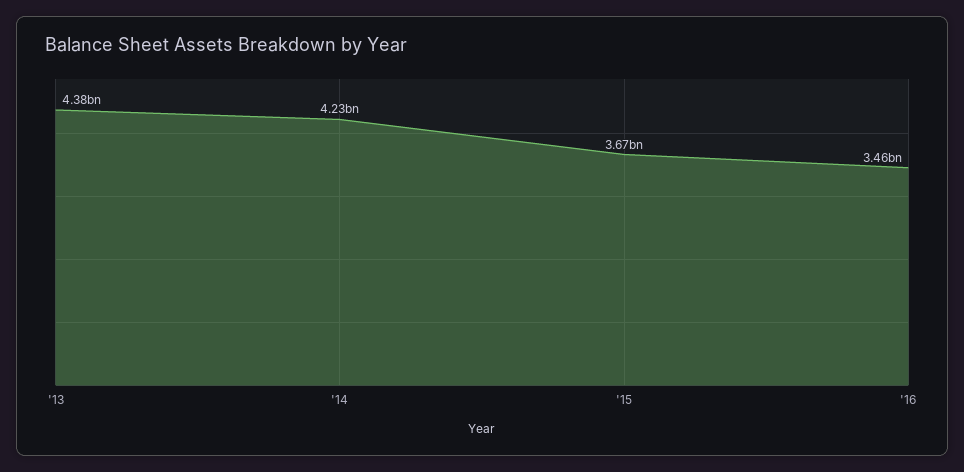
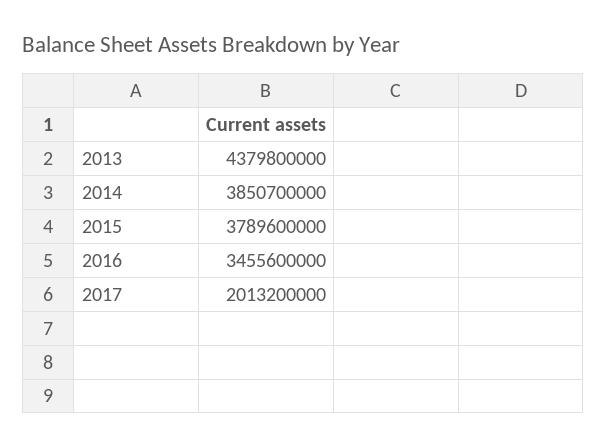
'14: 4230000000 -> 3850700000
'15: 3670000000 -> 3789600000
2017: none -> 2013200000

